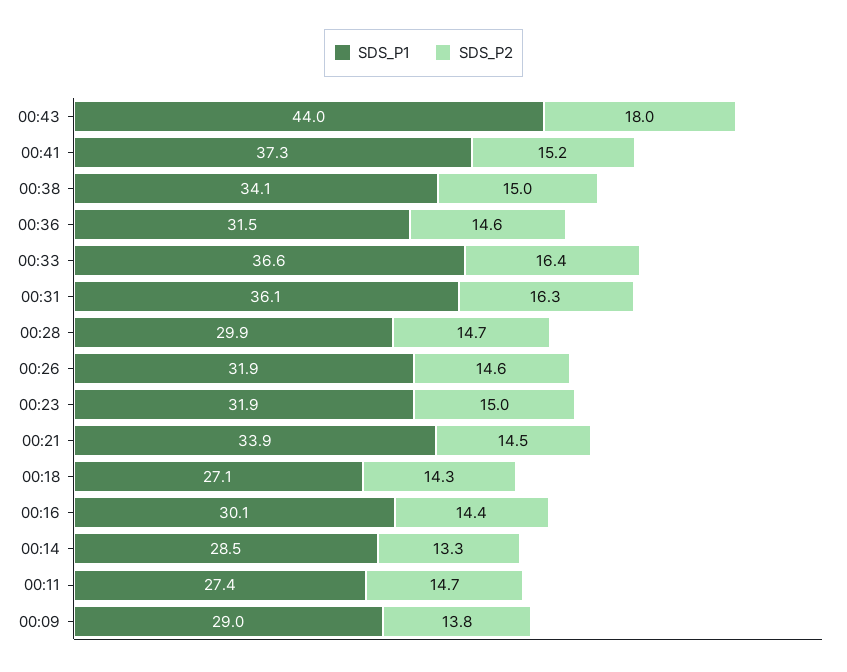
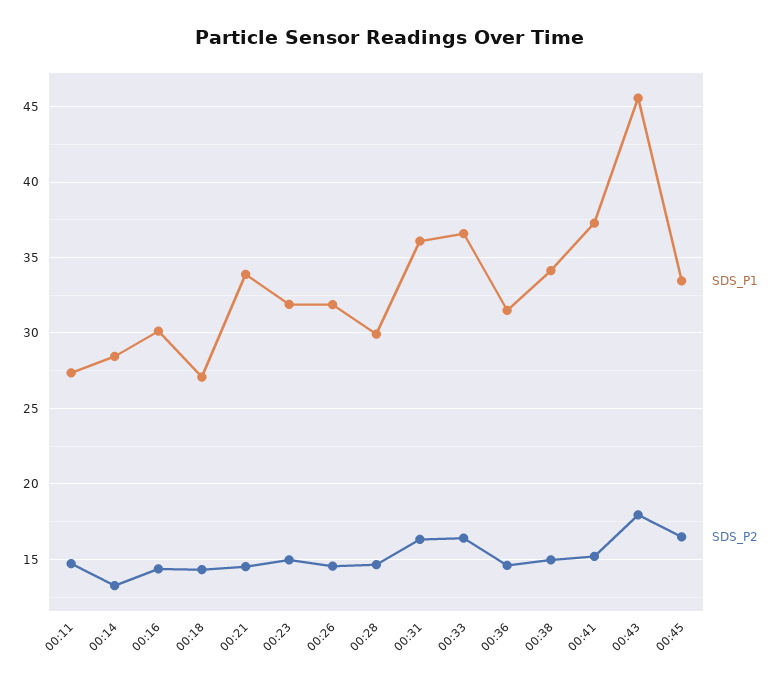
SDS_P1, 00:43: 44 -> 45.5
SDS_P1, 00:09: 29 -> none
SDS_P2, 00:09: 13.8 -> none
SDS_P1, 00:45: none -> 33.5
SDS_P2, 00:45: none -> 16.5

